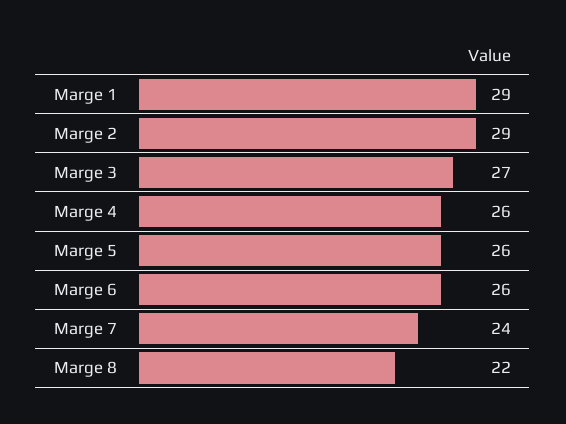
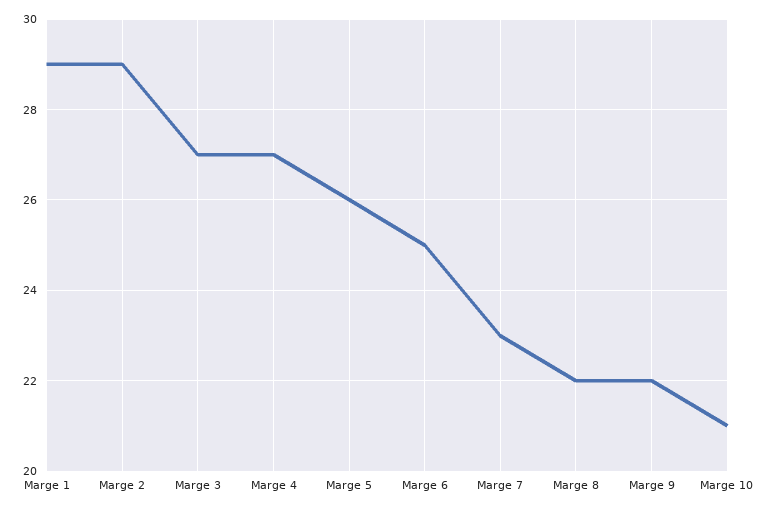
Marge 4: 26 -> 27
Marge 6: 26 -> 25
Marge 7: 24 -> 23
Marge 9: none -> 22
Marge 10: none -> 21

